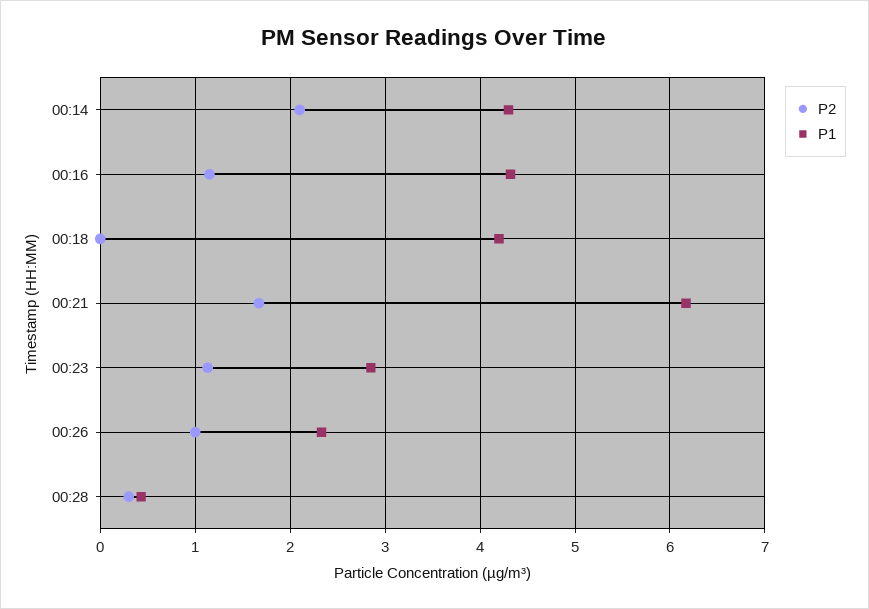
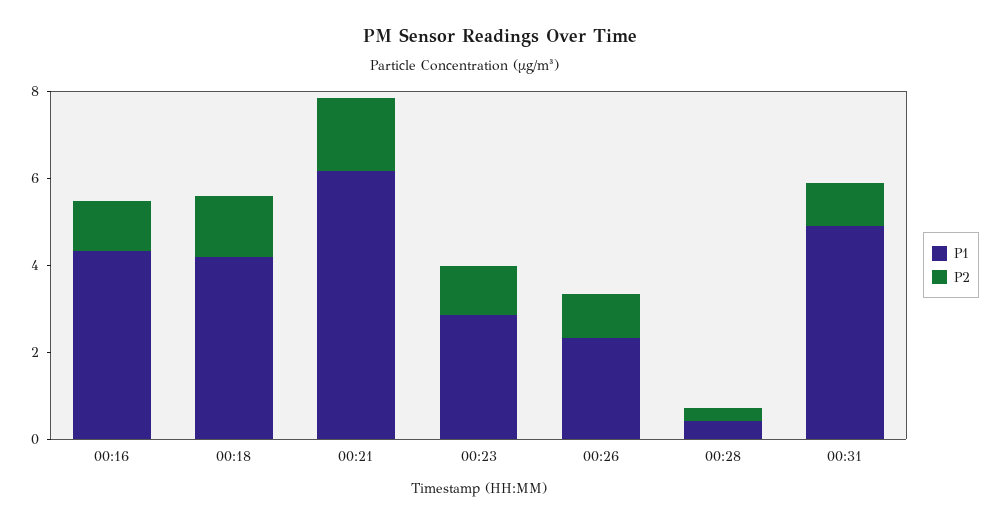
P2, 00:14: 2.1 -> none
P1, 00:14: 4.3 -> none
P2, 00:18: 0 -> 1.5
P1, 00:31: none -> 5
P2, 00:31: none -> 1

